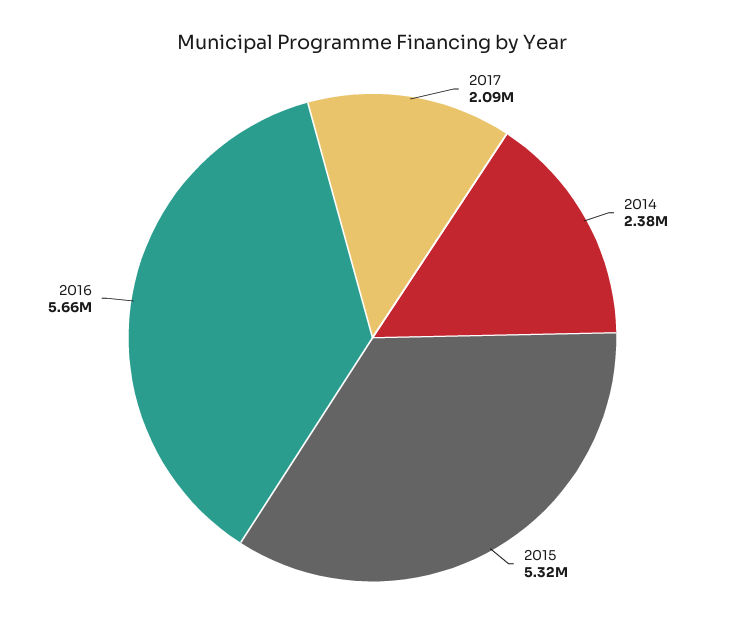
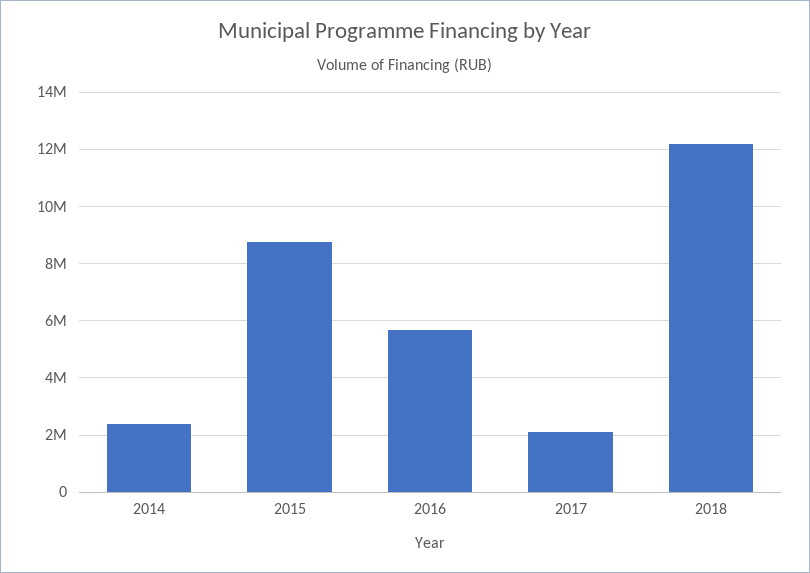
2015: 5320000 -> 8750000
2018: none -> 12250000

